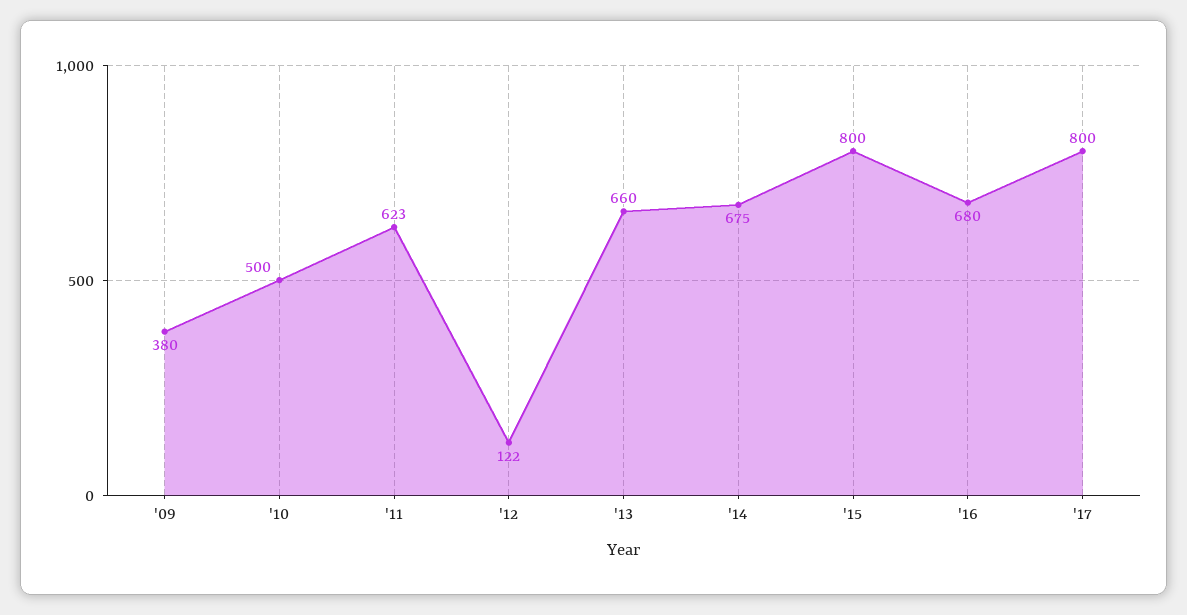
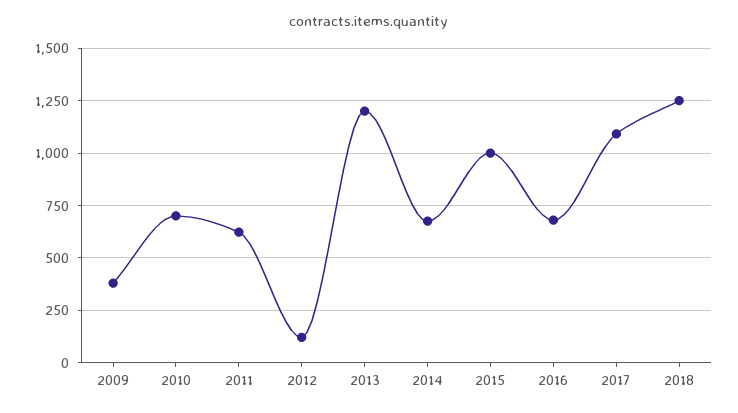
'10: 500 -> 700
'13: 660 -> 1200
'15: 800 -> 1000
'17: 800 -> 1100
2018: none -> 1250

